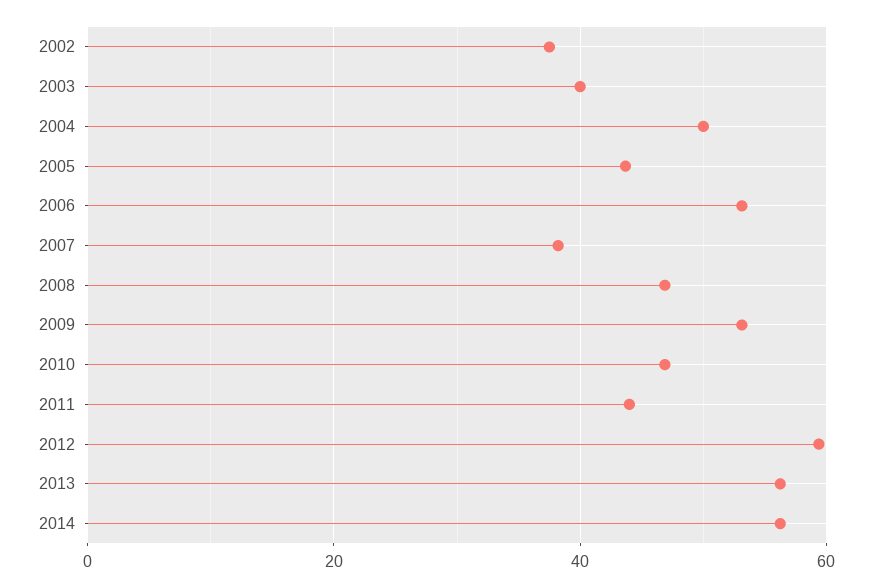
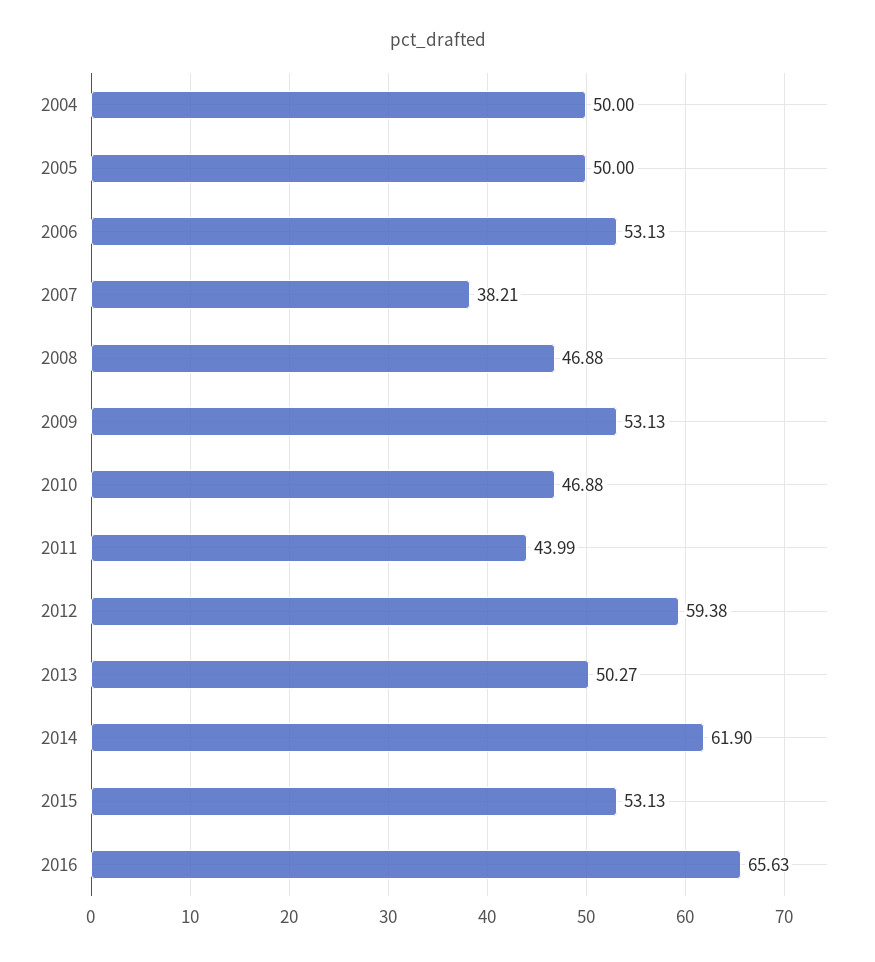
2002: 38 -> none
2003: 40 -> none
2005: 44 -> 50
2013: 56 -> 50.27
2014: 56 -> 61.9
2015: none -> 53.13
2016: none -> 65.63

